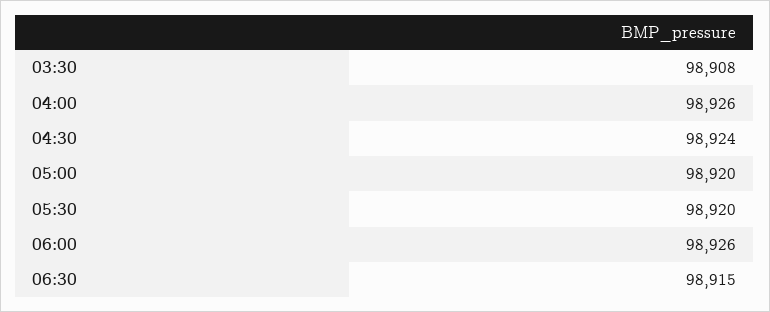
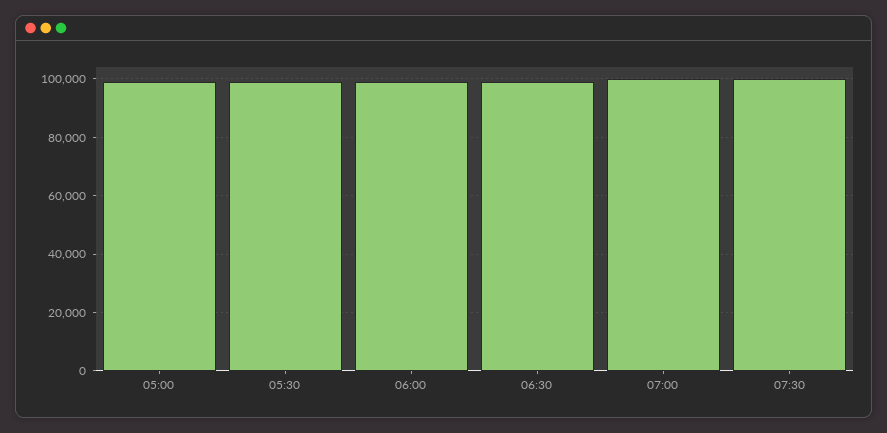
03:30: 98908 -> none
04:00: 98926 -> none
04:30: 98924 -> none
07:00: none -> 100000
07:30: none -> 100000

